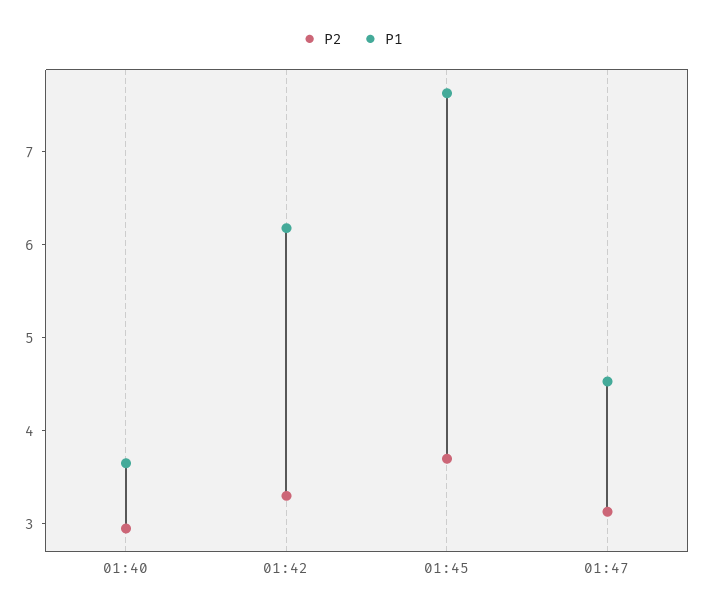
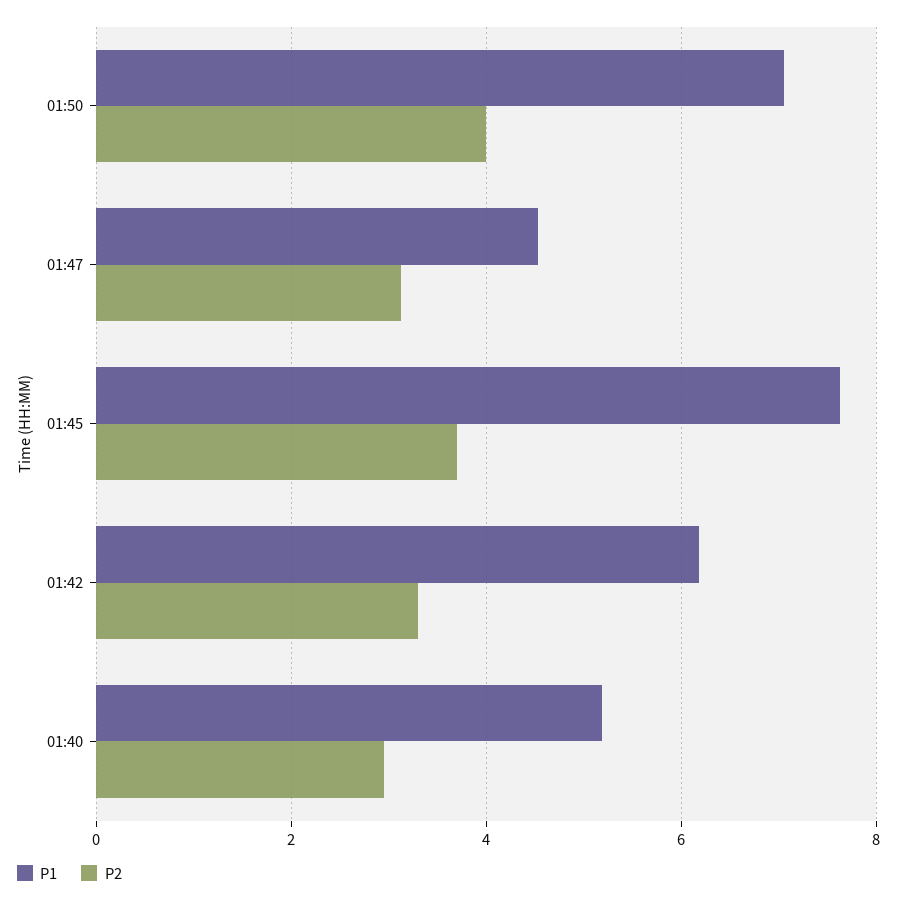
P1, 01:40: 3.6 -> 5.2
P1, 01:50: none -> 7
P2, 01:50: none -> 4

